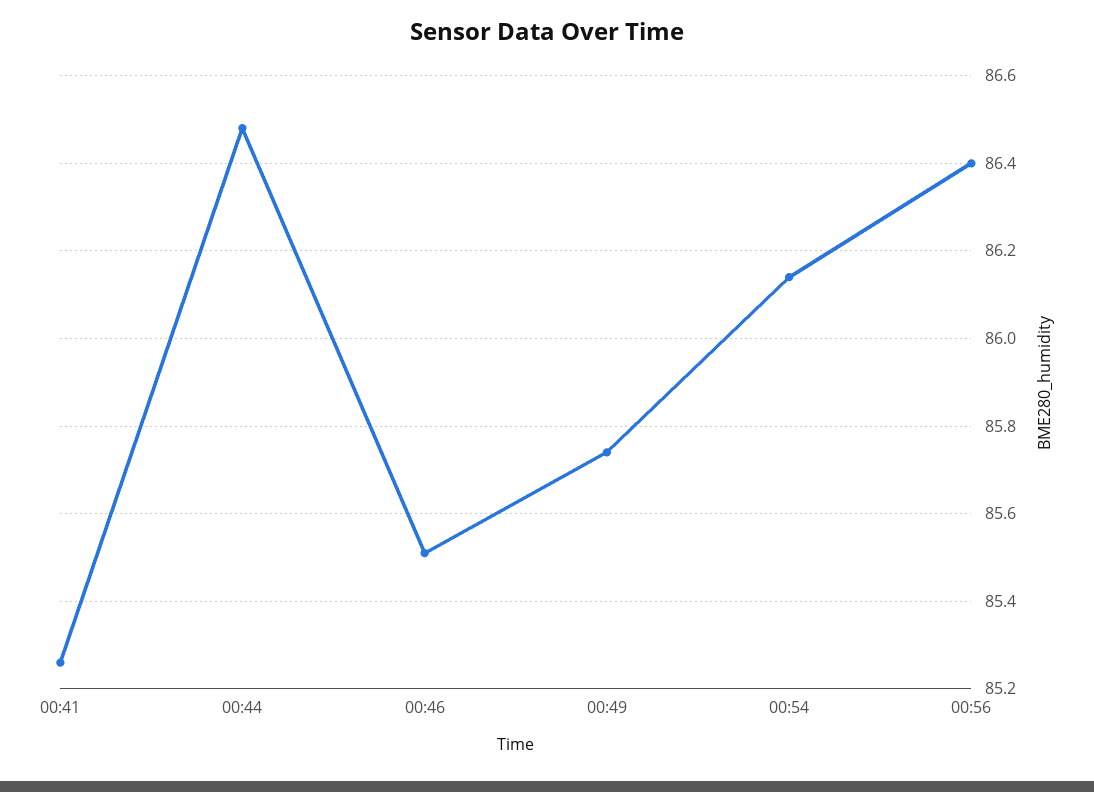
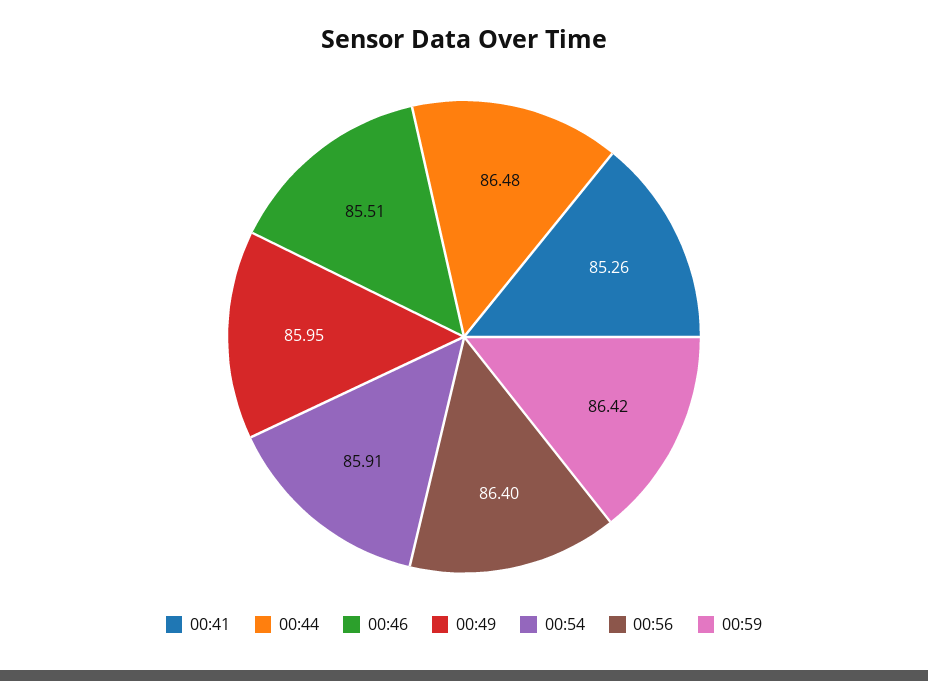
00:49: 85.75 -> 85.95
00:54: 86.15 -> 85.91
00:59: none -> 86.42

